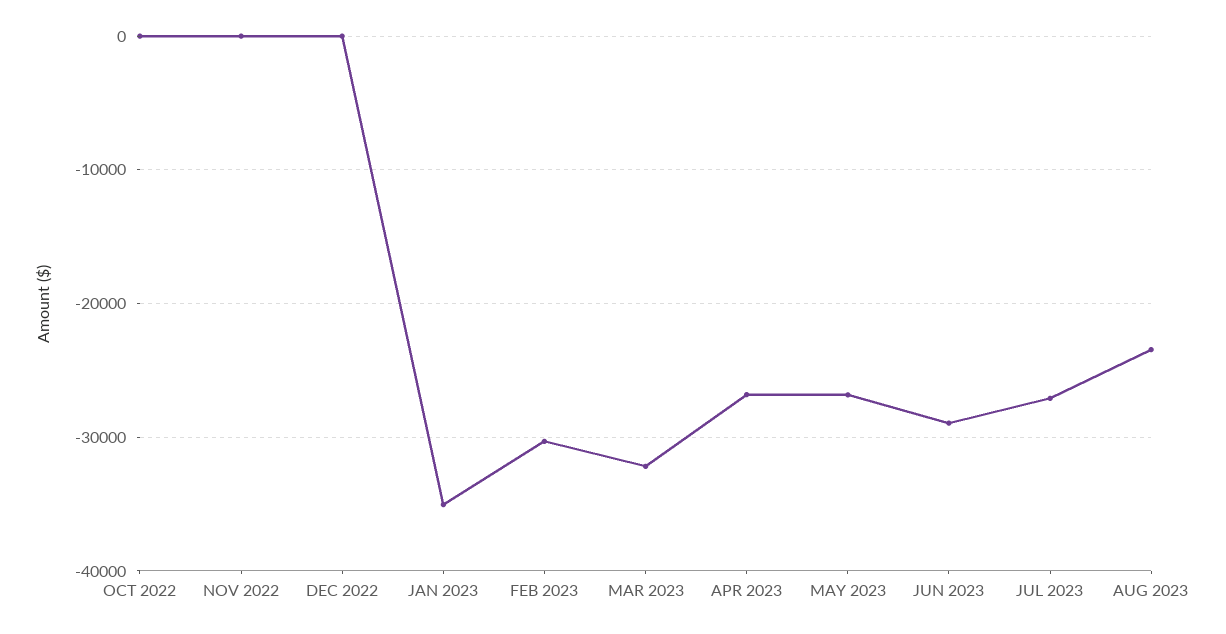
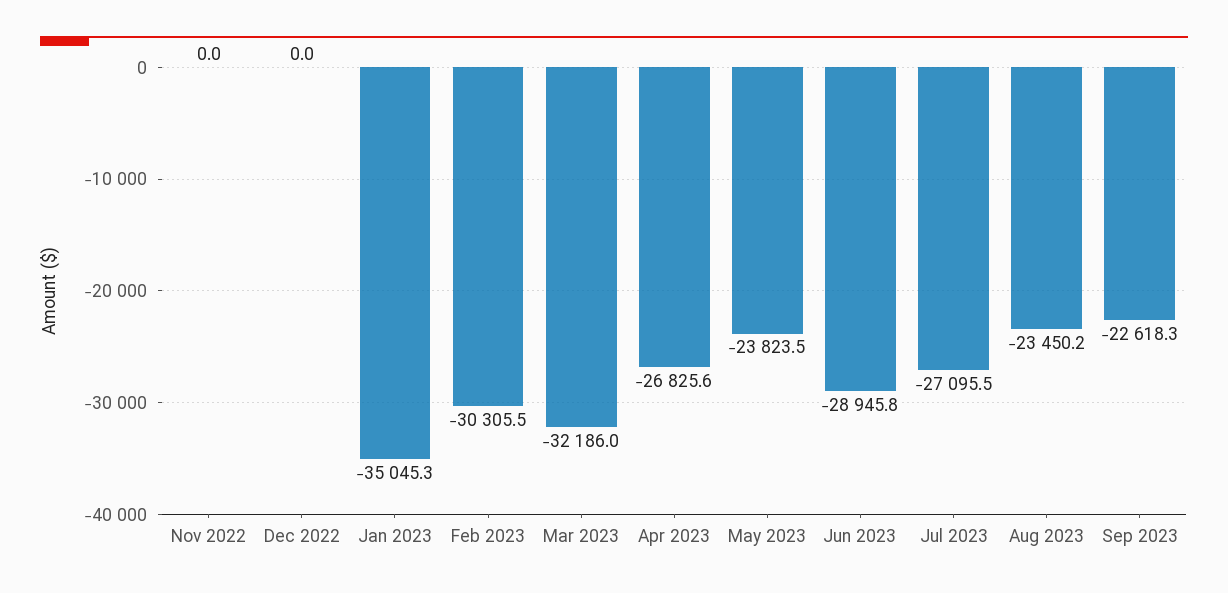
OCT 2022: 0 -> none
MAY 2023: -27000 -> -23823.5
Sep 2023: none -> -22618.3

